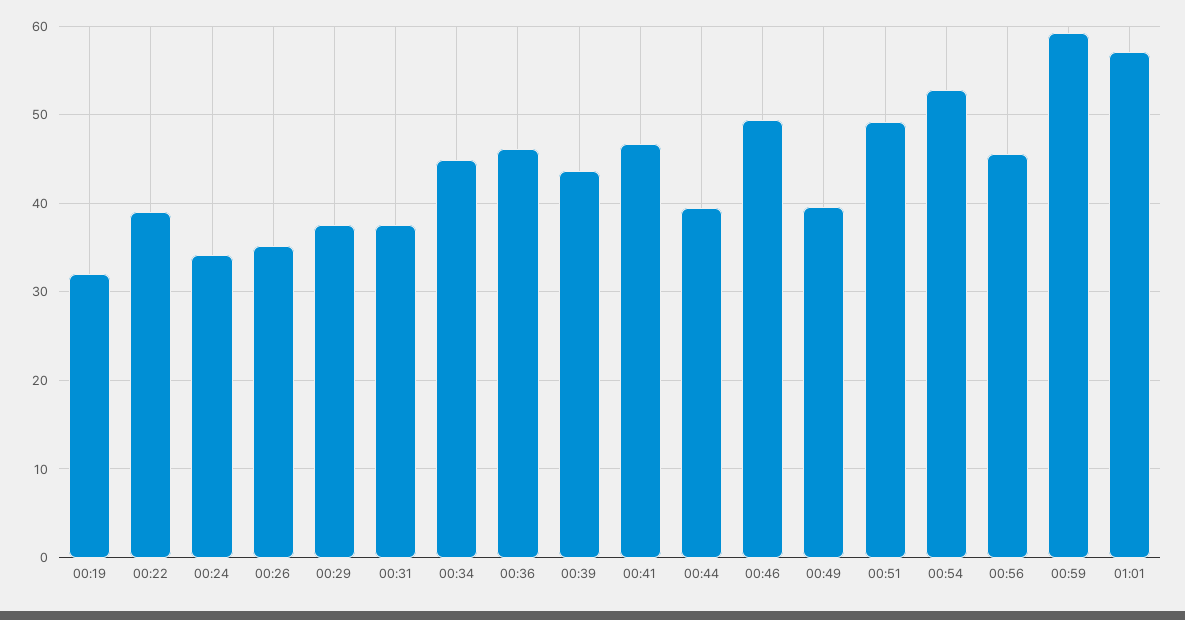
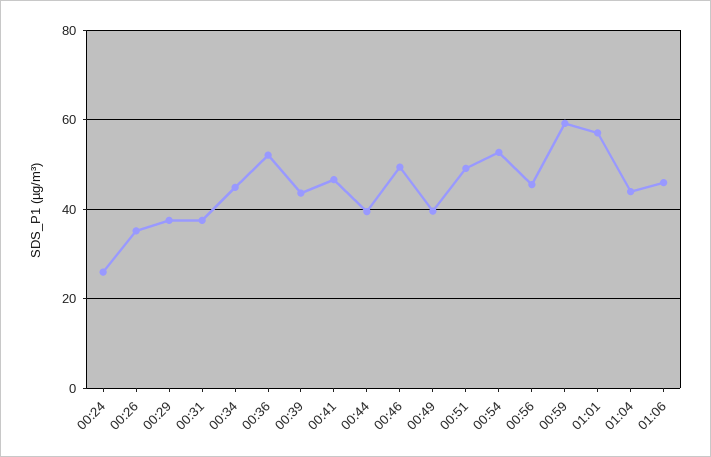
00:19: 32 -> none
00:22: 39 -> none
00:24: 34 -> 26
00:36: 46 -> 52
01:04: none -> 44
01:06: none -> 46

